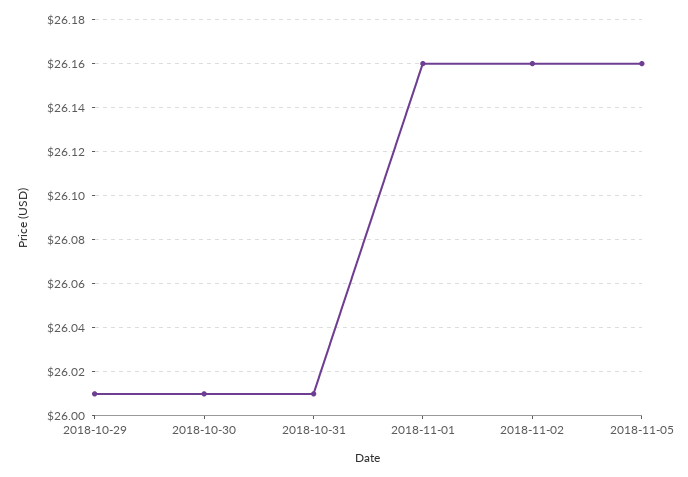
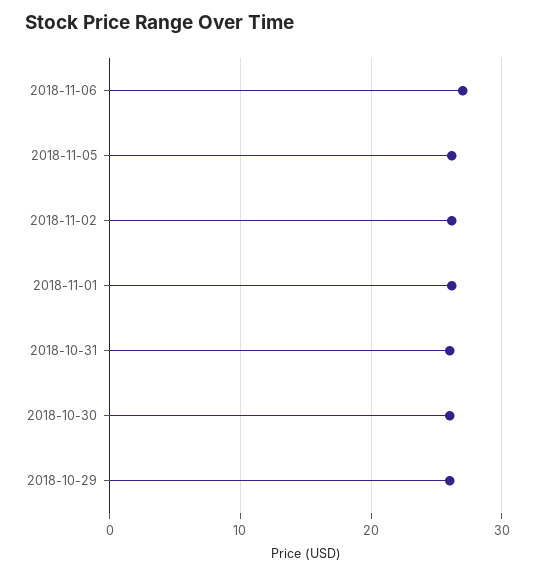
2018-11-06: none -> 27

